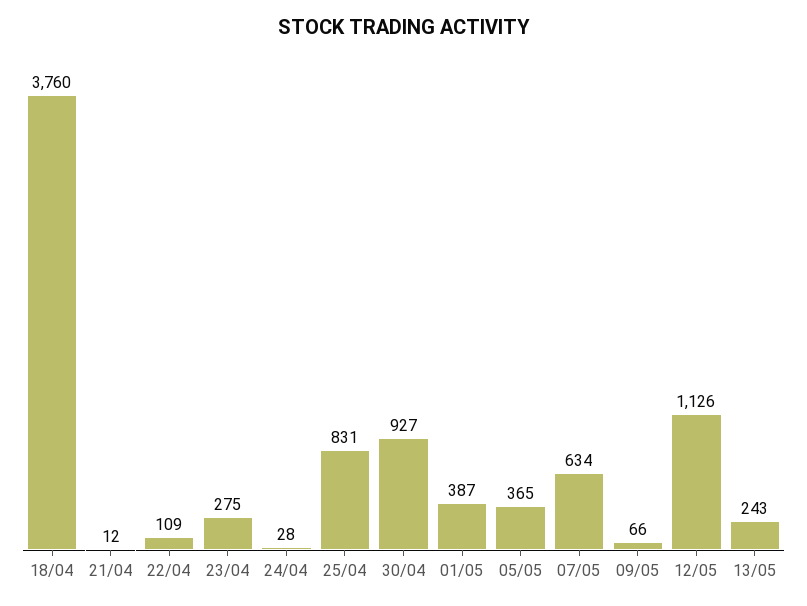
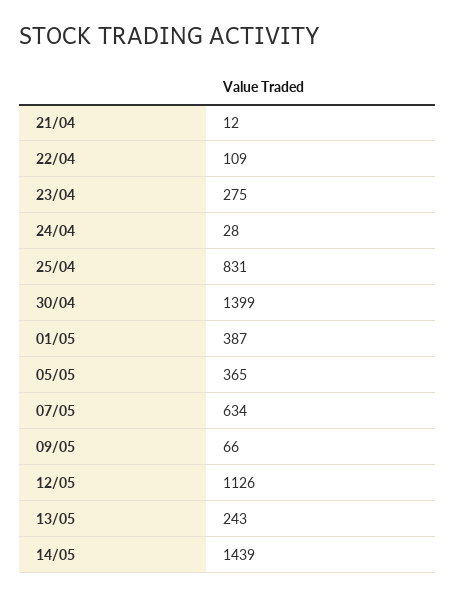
18/04: 3760 -> none
30/04: 927 -> 1399
14/05: none -> 1439

